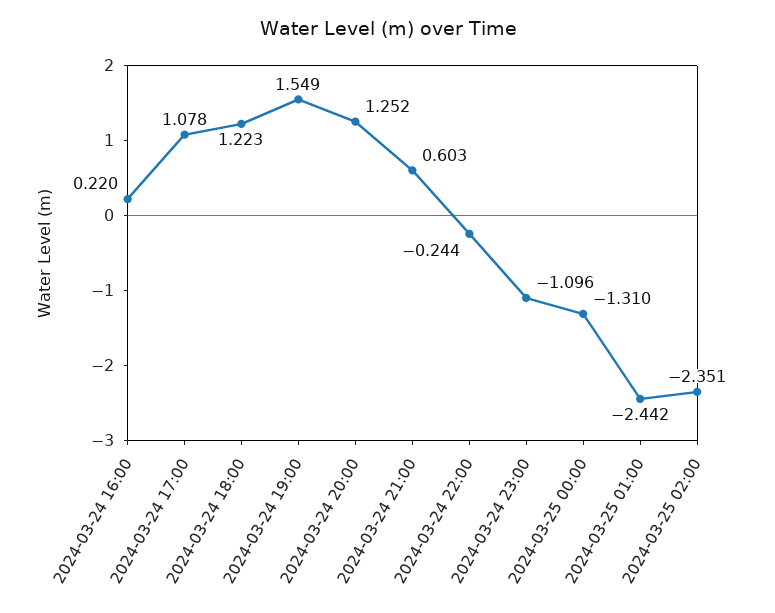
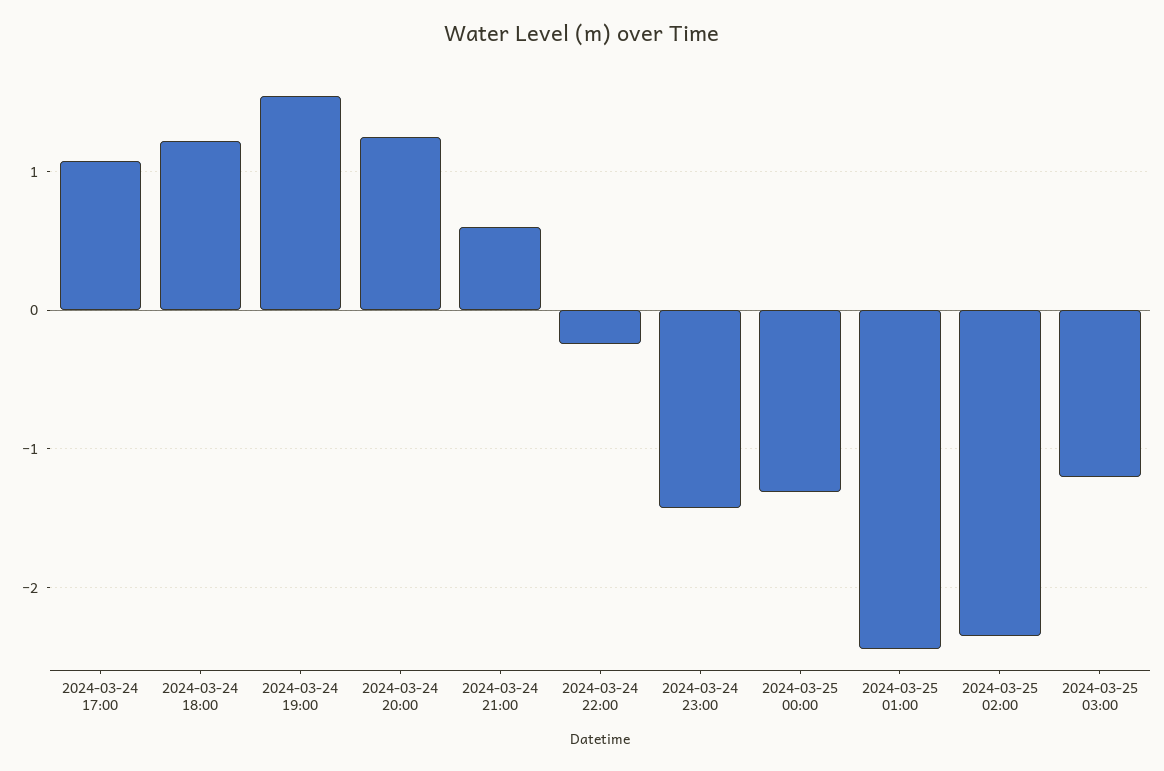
2024-03-24 16:00: 0.22 -> none
2024-03-24 23:00: -1.096 -> -1.4
2024-03-25 03:00: none -> -1.2

